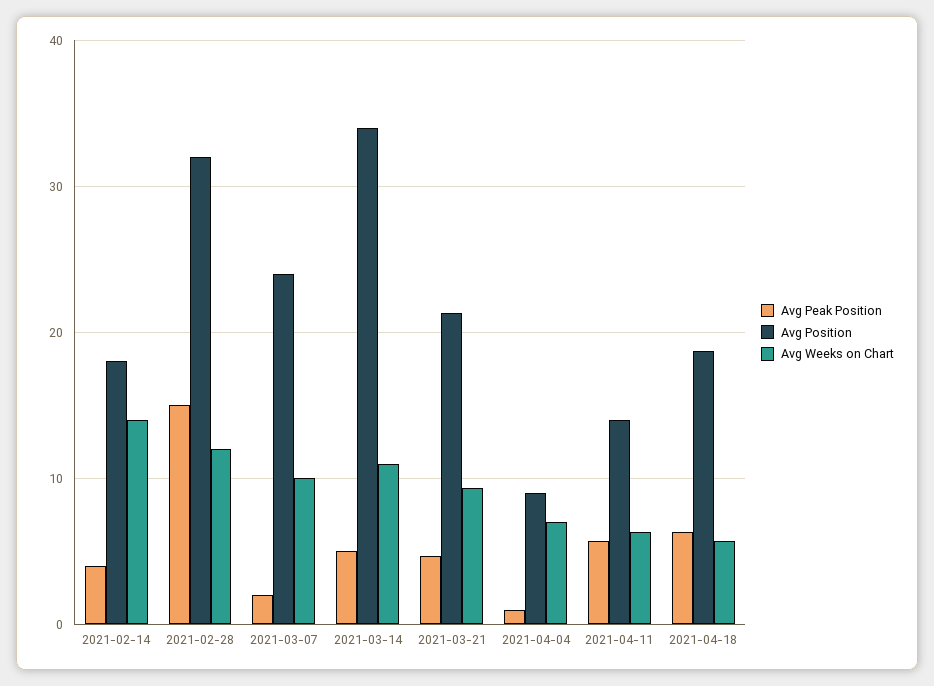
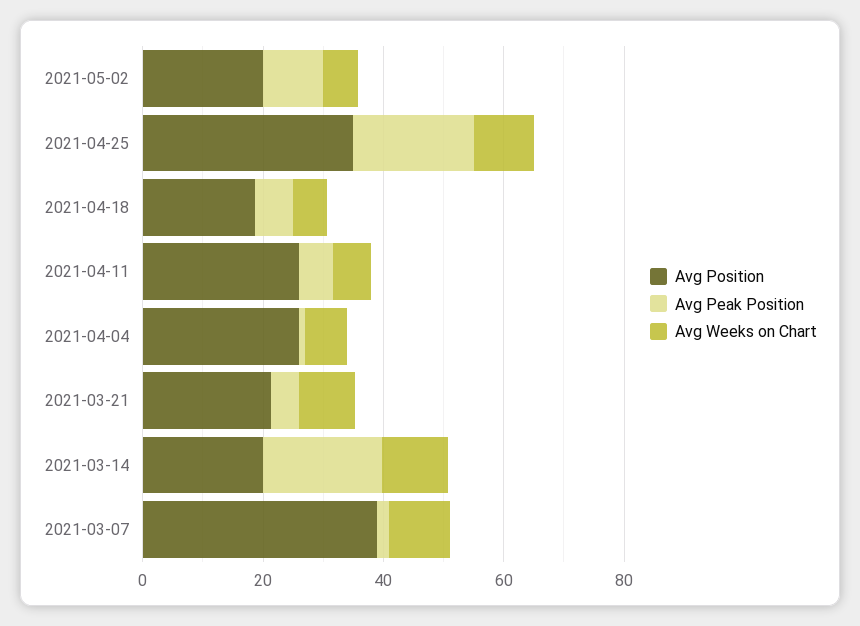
Avg Peak Position, 2021-02-14: 4 -> none
Avg Position, 2021-02-14: 18 -> none
Avg Weeks on Chart, 2021-02-14: 14 -> none
Avg Peak Position, 2021-02-28: 15 -> none
Avg Position, 2021-02-28: 32 -> none
Avg Weeks on Chart, 2021-02-28: 12 -> none
Avg Position, 2021-03-07: 24 -> 40
Avg Peak Position, 2021-03-14: 5 -> 20
Avg Position, 2021-03-14: 34 -> 20
Avg Position, 2021-04-04: 9 -> 25
Avg Position, 2021-04-11: 14 -> 25
Avg Position, 2021-05-02: none -> 20
Avg Peak Position, 2021-05-02: none -> 10
Avg Weeks on Chart, 2021-05-02: none -> 5
Avg Position, 2021-04-25: none -> 35
Avg Peak Position, 2021-04-25: none -> 20
Avg Weeks on Chart, 2021-04-25: none -> 10

